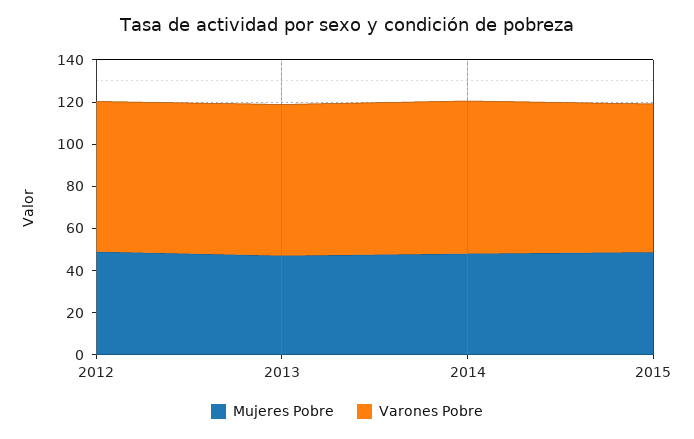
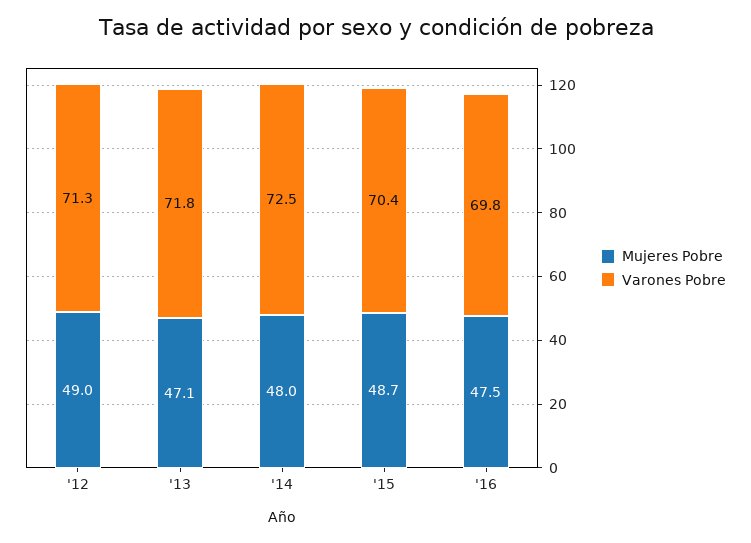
Mujeres Pobre, '16: none -> 47.5
Varones Pobre, '16: none -> 69.8

